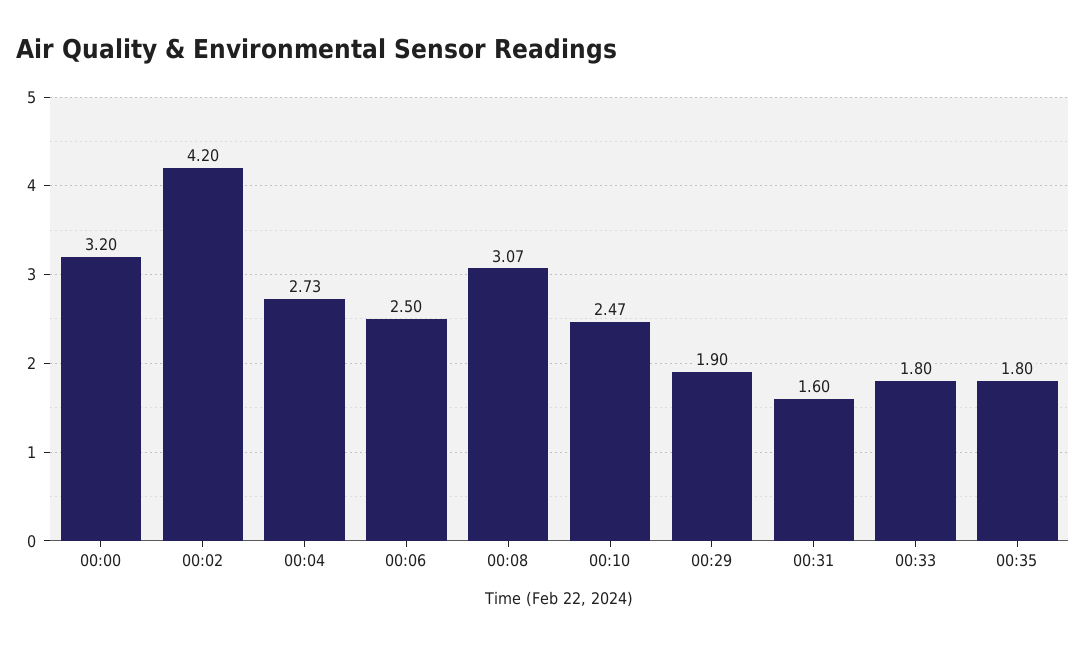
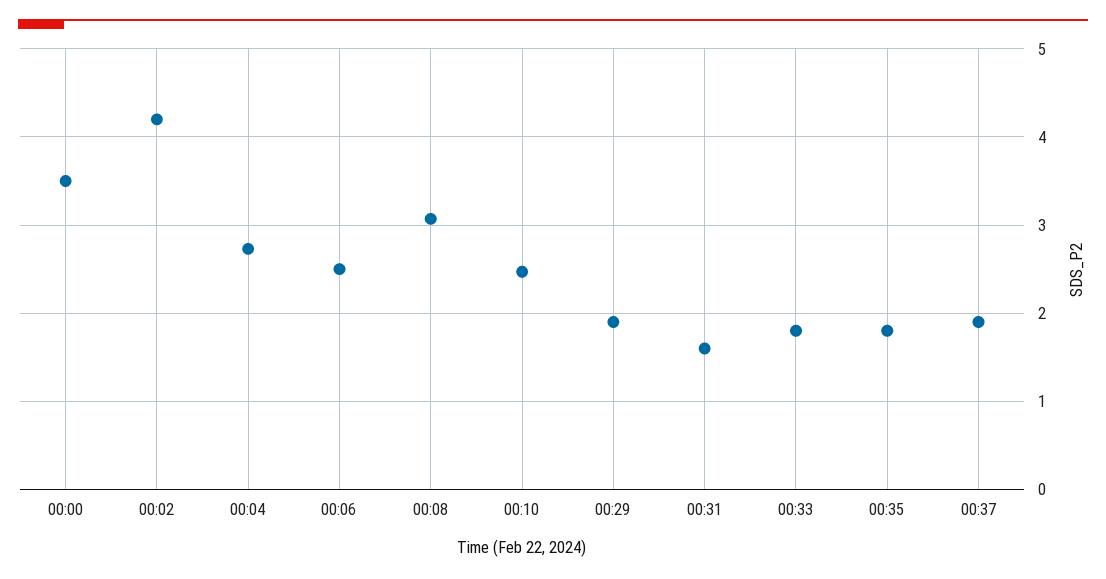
00:00: 3.2 -> 3.5
00:37: none -> 1.9

